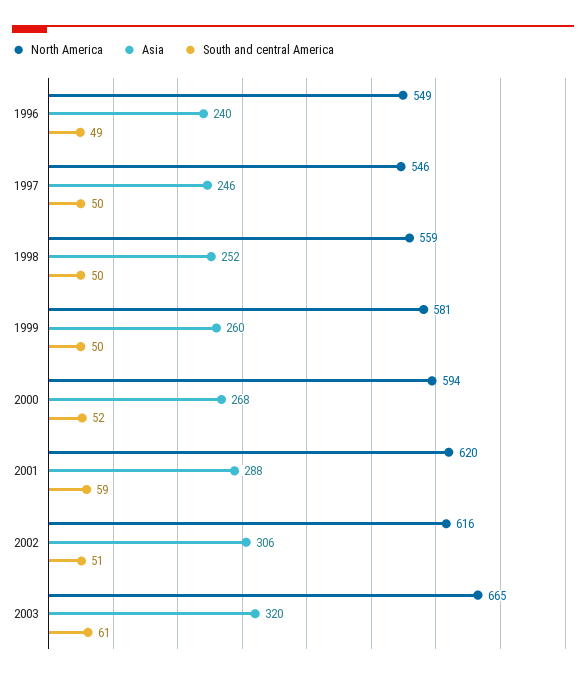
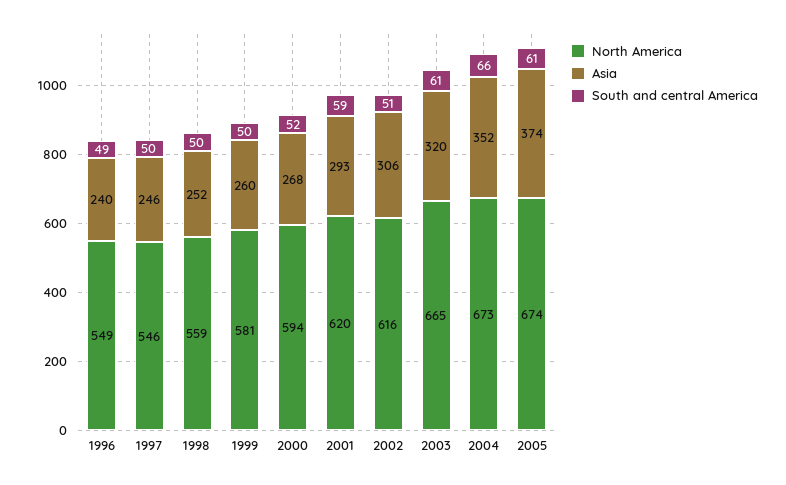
Asia, 2001: 288 -> 293
North America, 2004: none -> 673
Asia, 2004: none -> 352
South and central America, 2004: none -> 66
North America, 2005: none -> 674
Asia, 2005: none -> 374
South and central America, 2005: none -> 61

